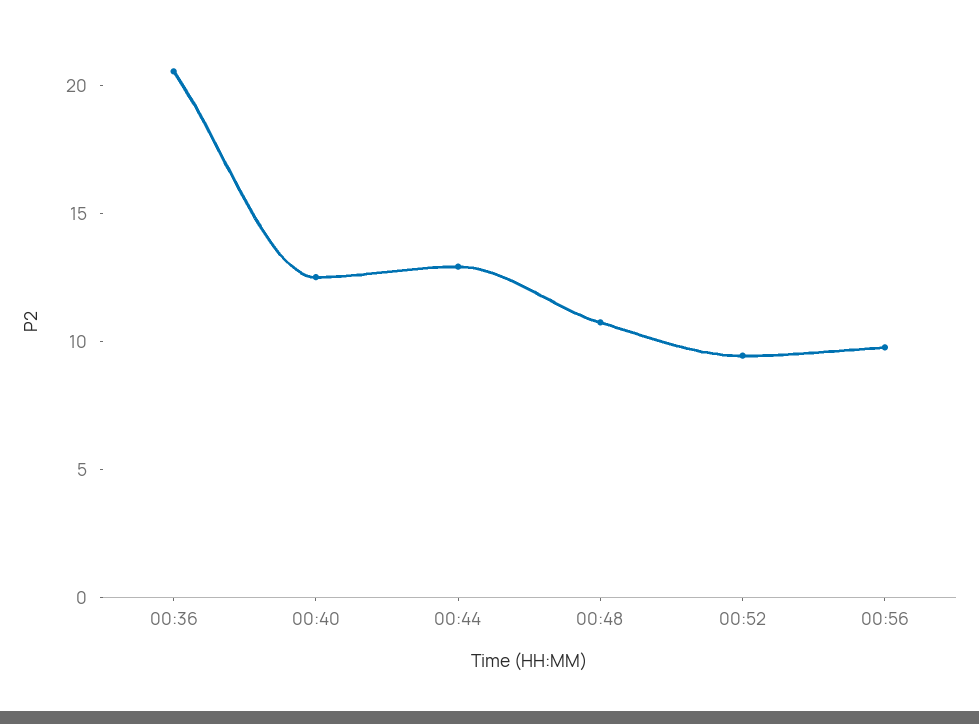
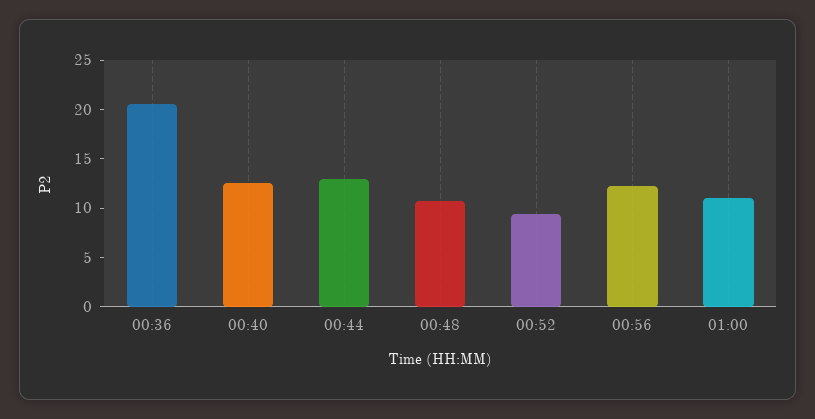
00:56: 10 -> 12
01:00: none -> 11

